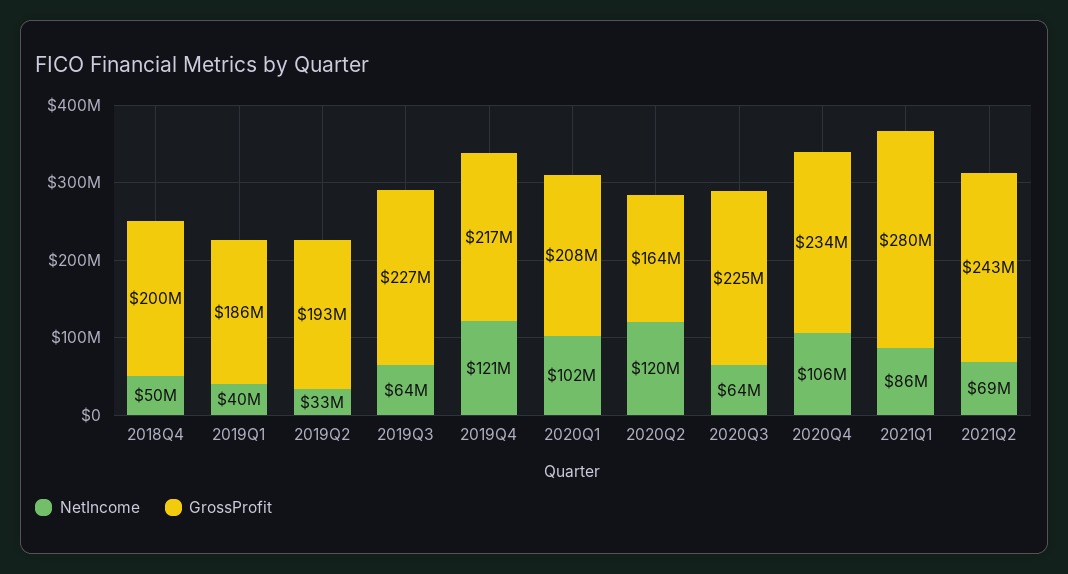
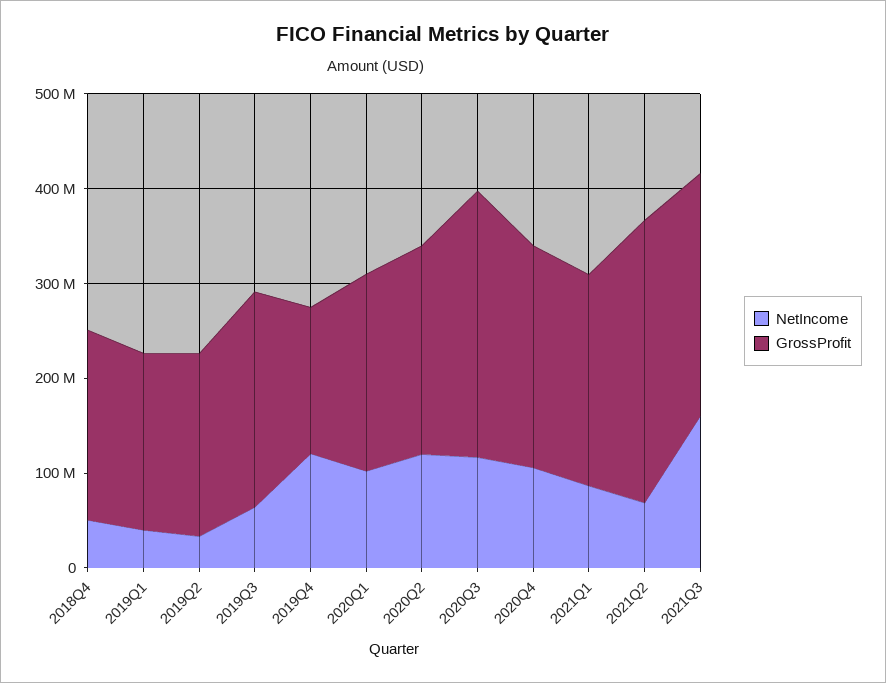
GrossProfit, 2019Q4: 217000000 -> 160000000
GrossProfit, 2020Q2: 164000000 -> 220000000
NetIncome, 2020Q3: 64000000 -> 120000000
GrossProfit, 2020Q3: 225000000 -> 280000000
GrossProfit, 2021Q1: 280000000 -> 220000000
GrossProfit, 2021Q2: 243000000 -> 300000000
NetIncome, 2021Q3: none -> 160000000
GrossProfit, 2021Q3: none -> 260000000

